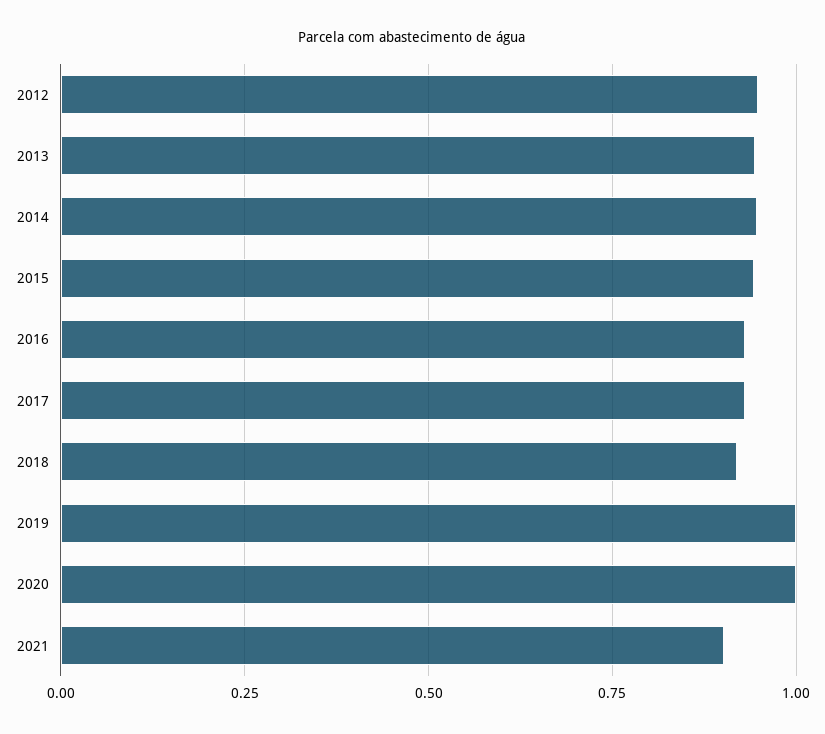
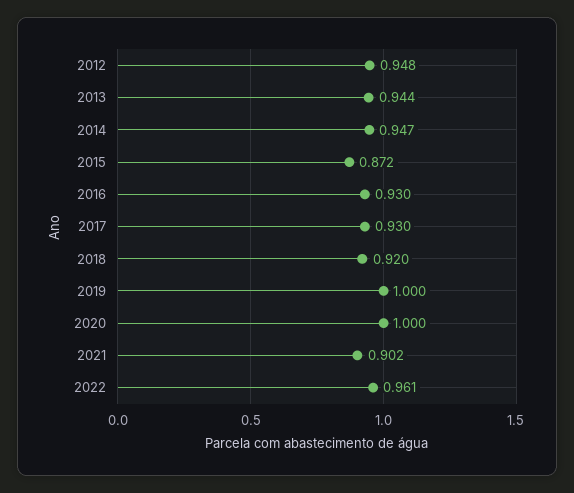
2015: 0.95 -> 0.872
2022: none -> 0.961

